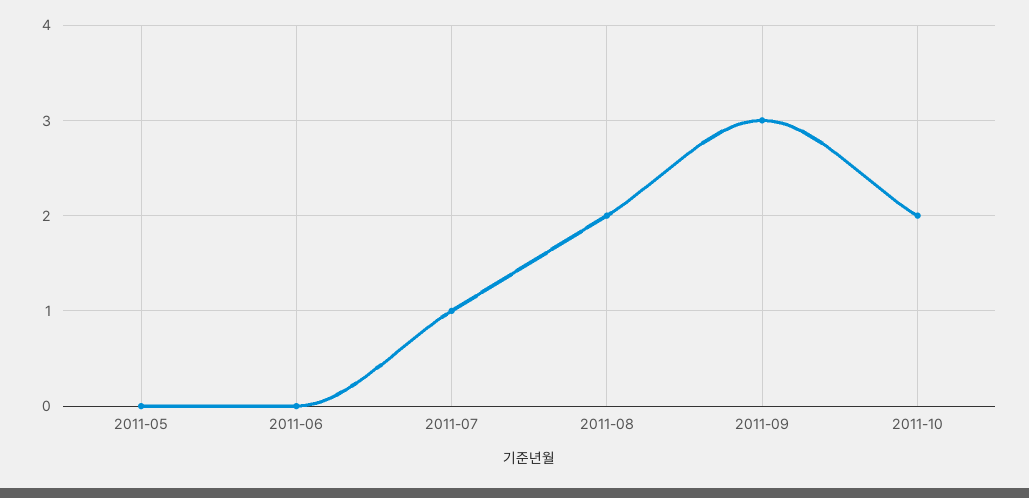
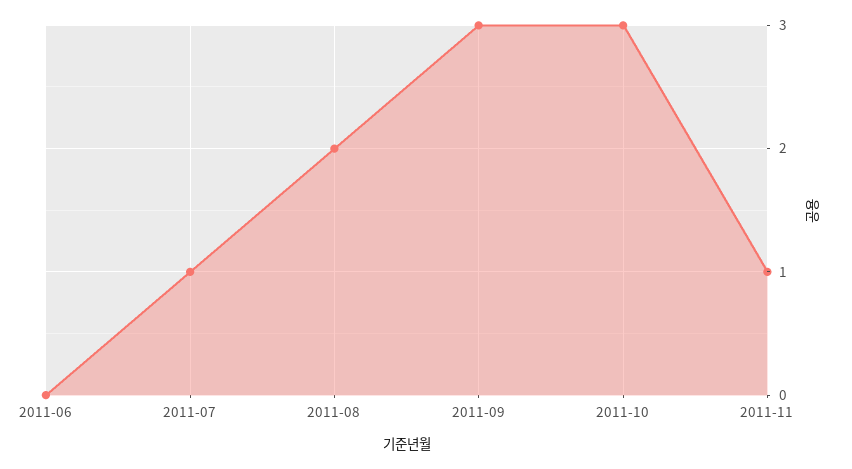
2011-05: 0 -> none
2011-10: 2 -> 3
2011-11: none -> 1

